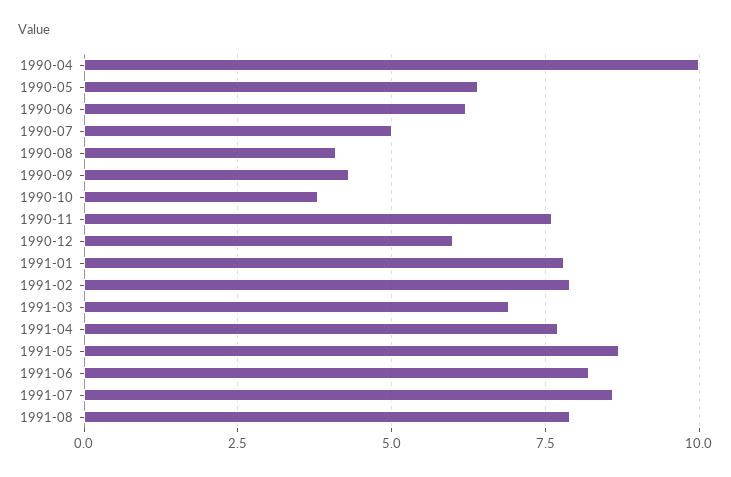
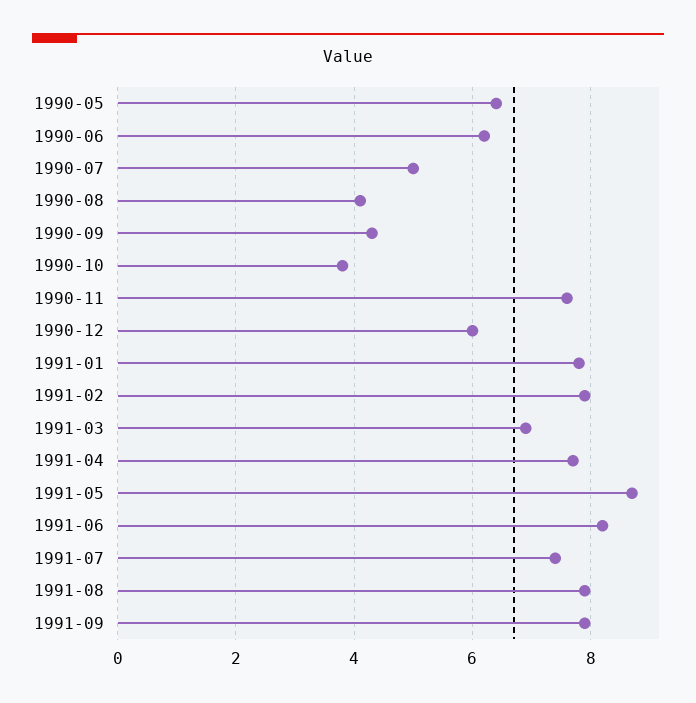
1990-04: 10 -> none
1991-07: 8.5 -> 7.5
1991-09: none -> 8

